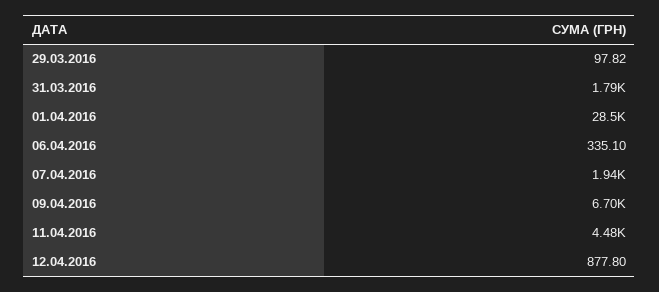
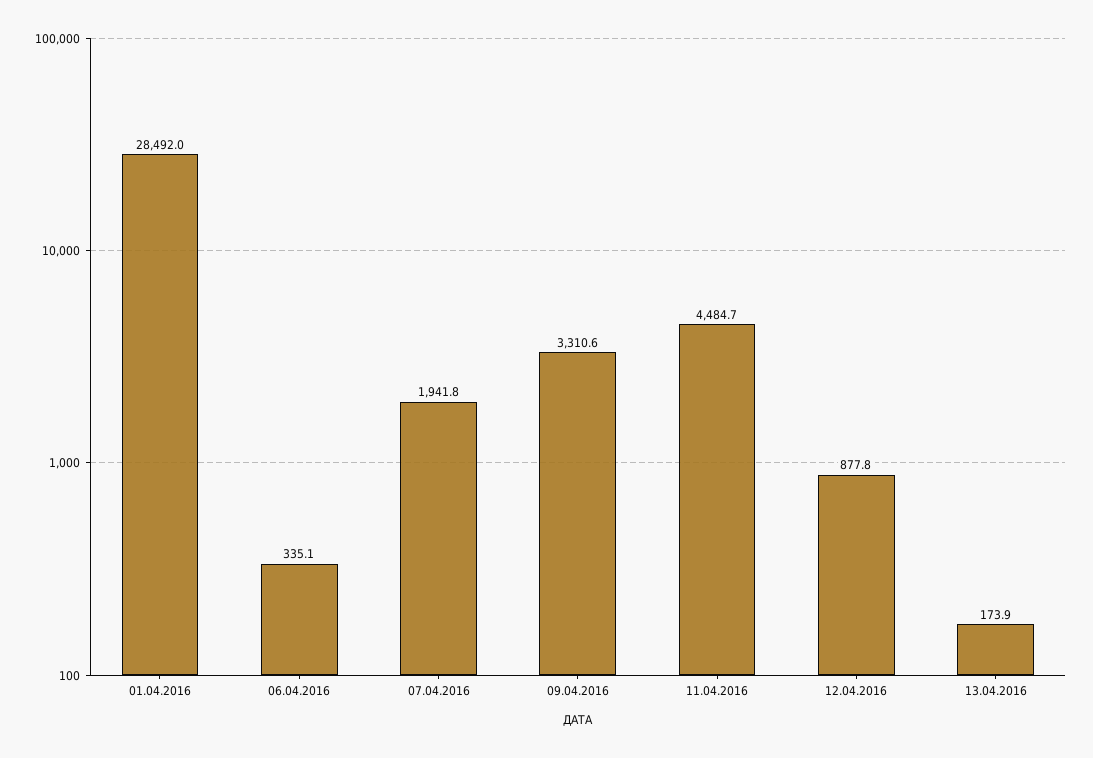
29.03.2016: 97.82 -> none
31.03.2016: 1790 -> none
09.04.2016: 6700 -> 3310.6
13.04.2016: none -> 173.9

